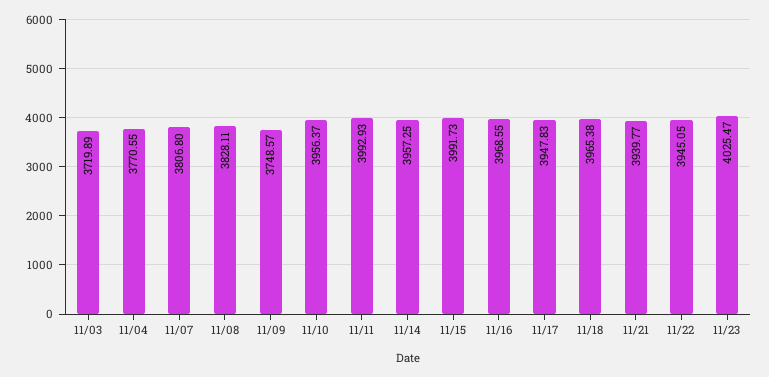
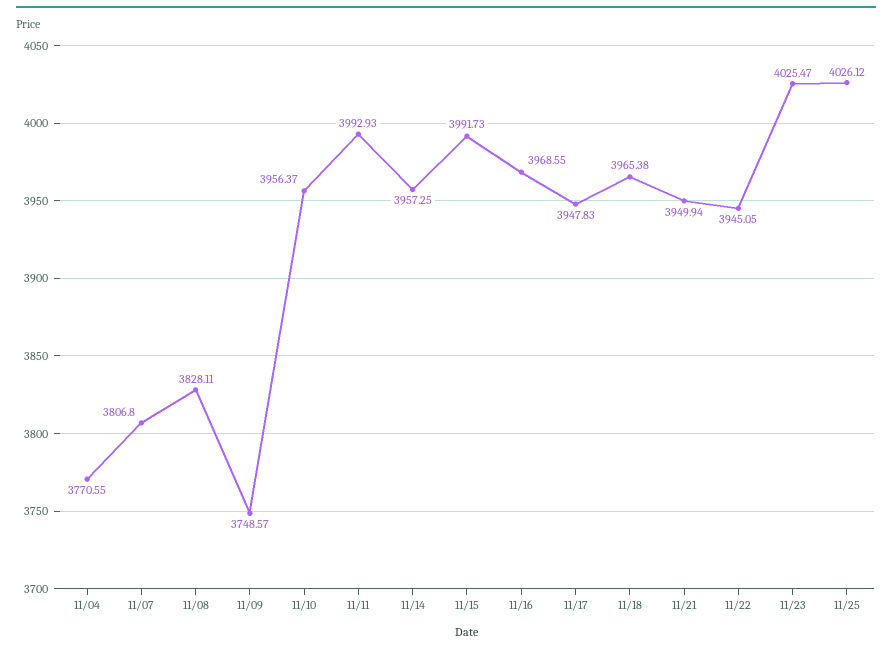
11/03: 3719.89 -> none
11/21: 3939.77 -> 3949.94
11/25: none -> 4026.12

